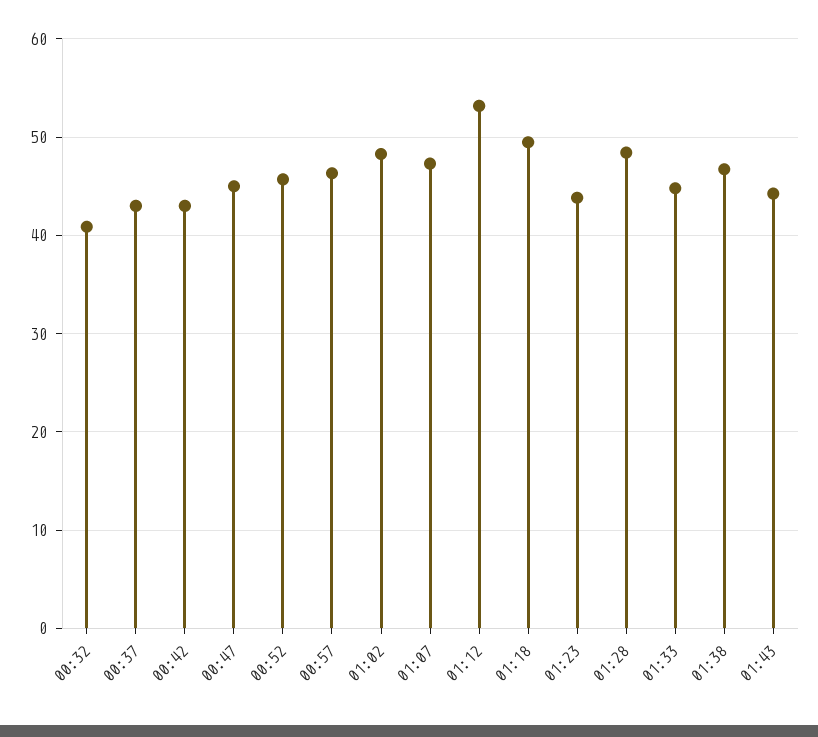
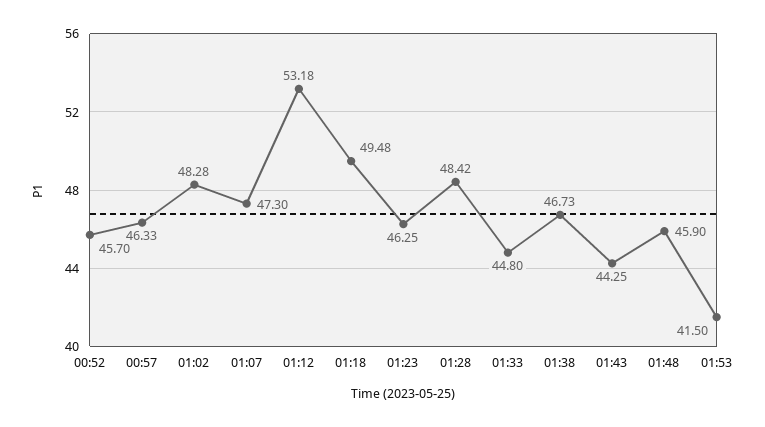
00:32: 41 -> none
00:37: 43 -> none
00:42: 43 -> none
00:47: 45 -> none
01:23: 44 -> 46.25
01:48: none -> 45.9
01:53: none -> 41.5

